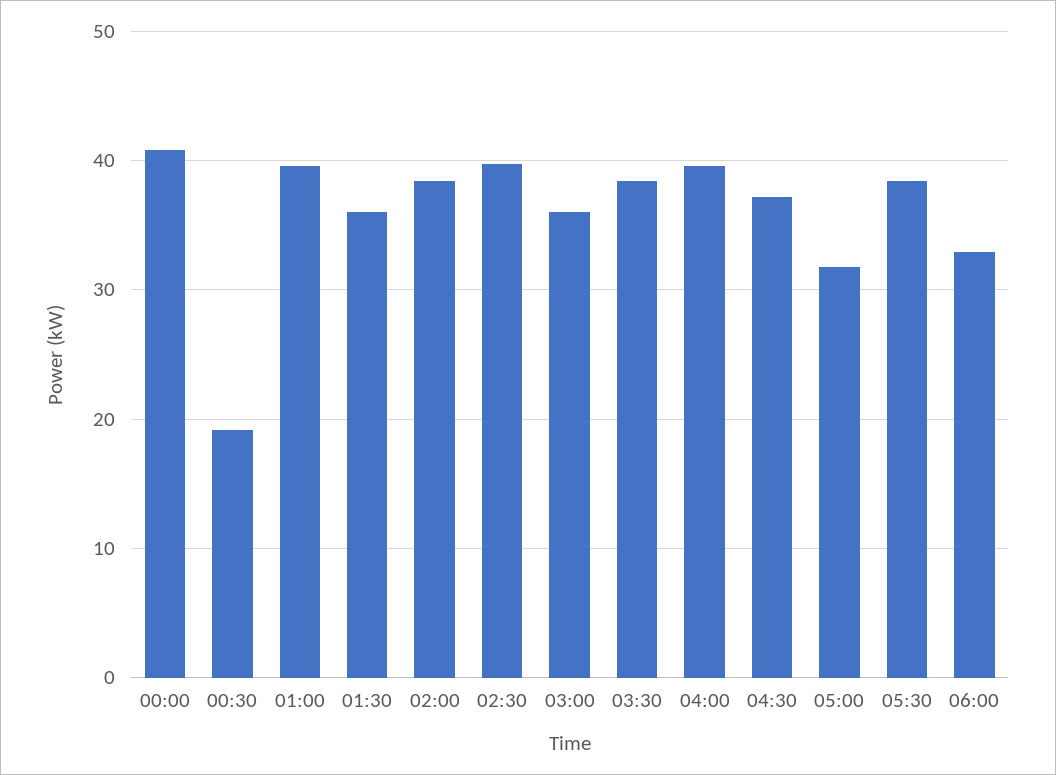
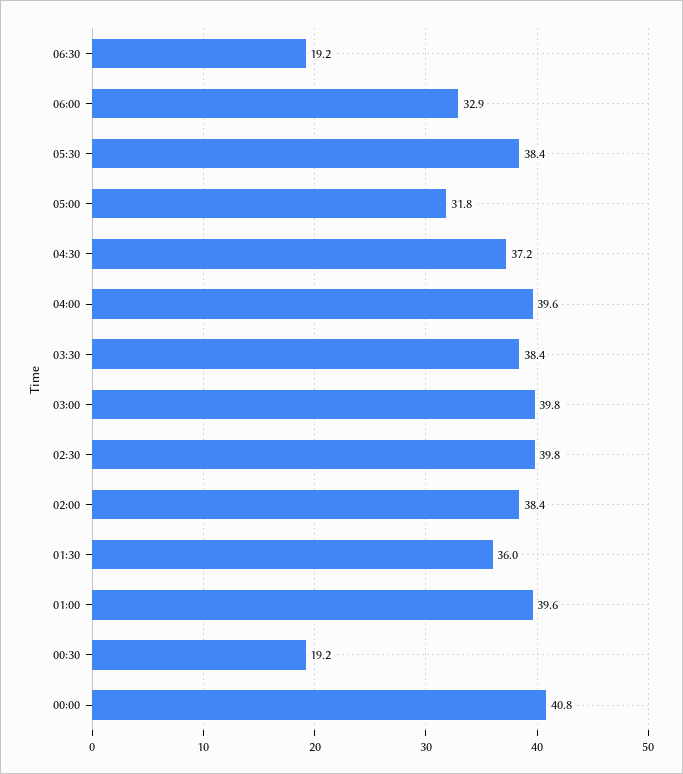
03:00: 36 -> 39.8
06:30: none -> 19.2

